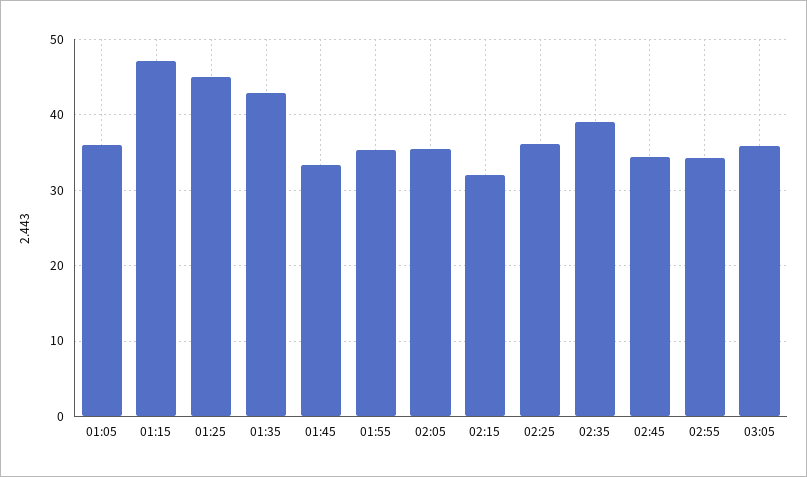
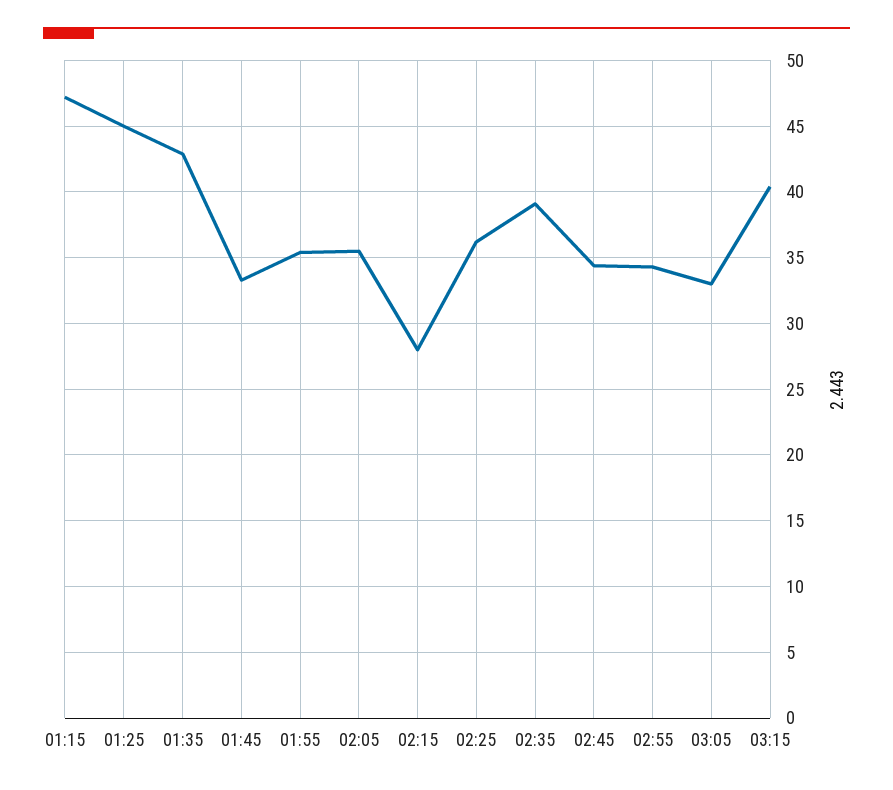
01:05: 36 -> none
02:15: 32 -> 28
03:05: 36 -> 33
03:15: none -> 40.5

